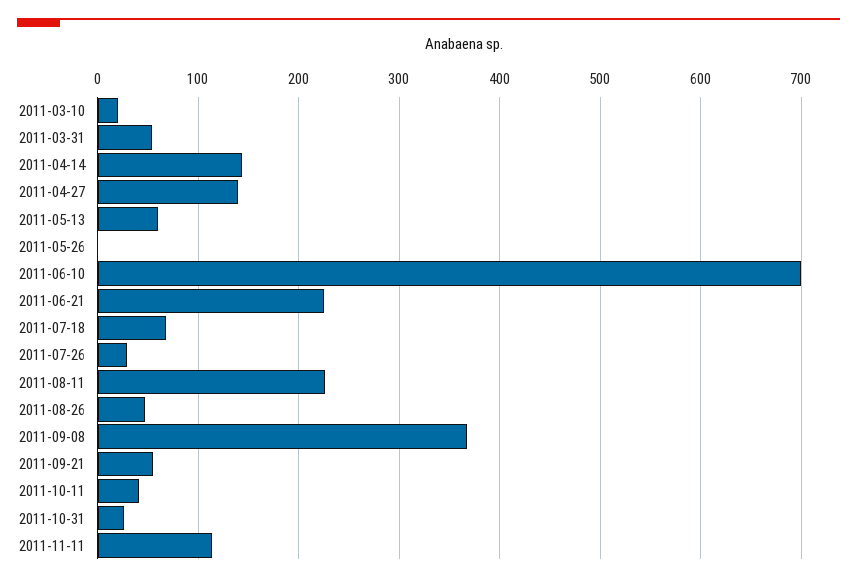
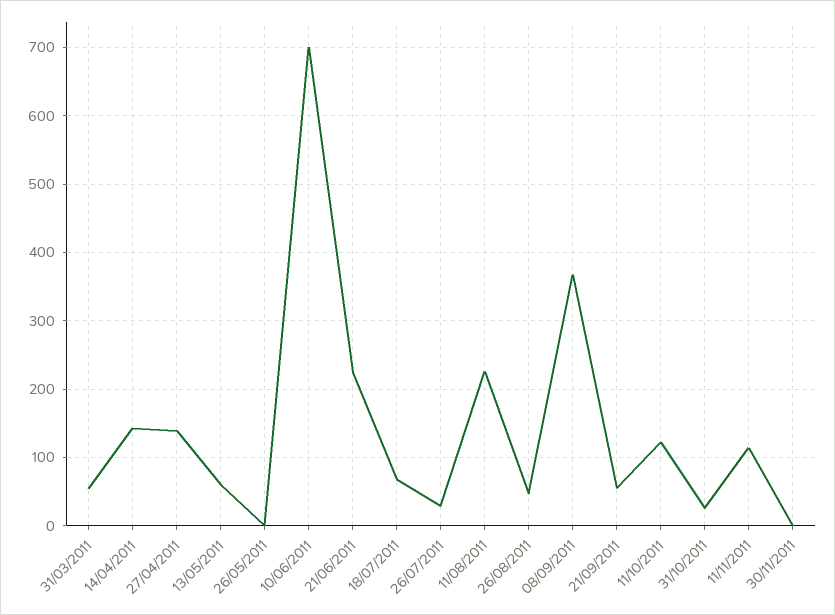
2011-03-10: 20 -> none
2011-10-11: 40 -> 120
30/11/2011: none -> 0

